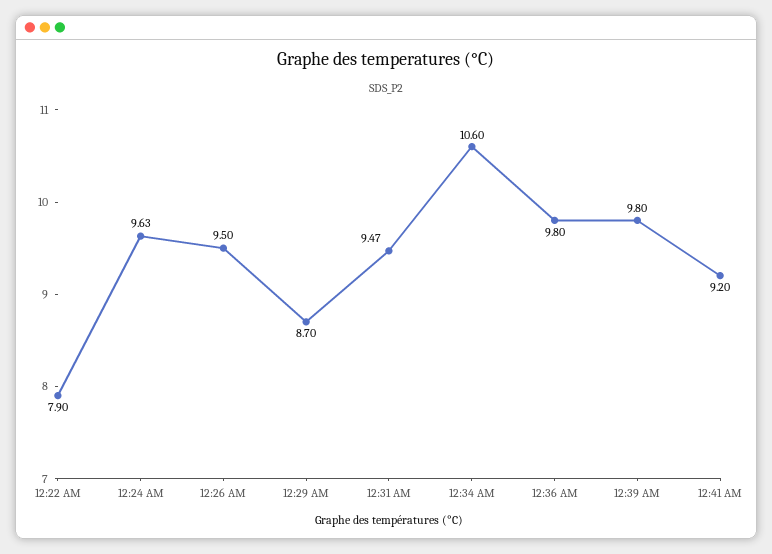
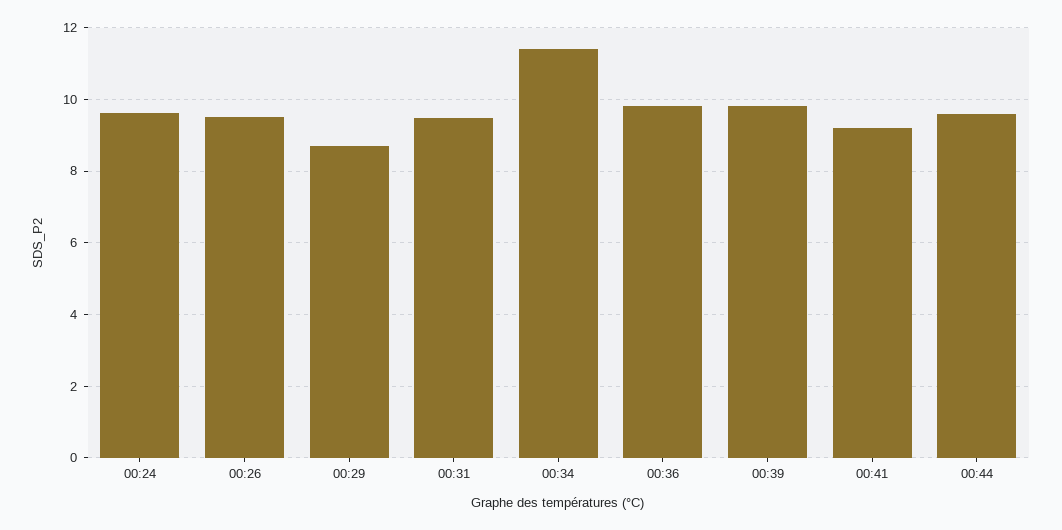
12:22 AM: 7.9 -> none
12:34 AM: 10.6 -> 11.4
00:44: none -> 9.6

